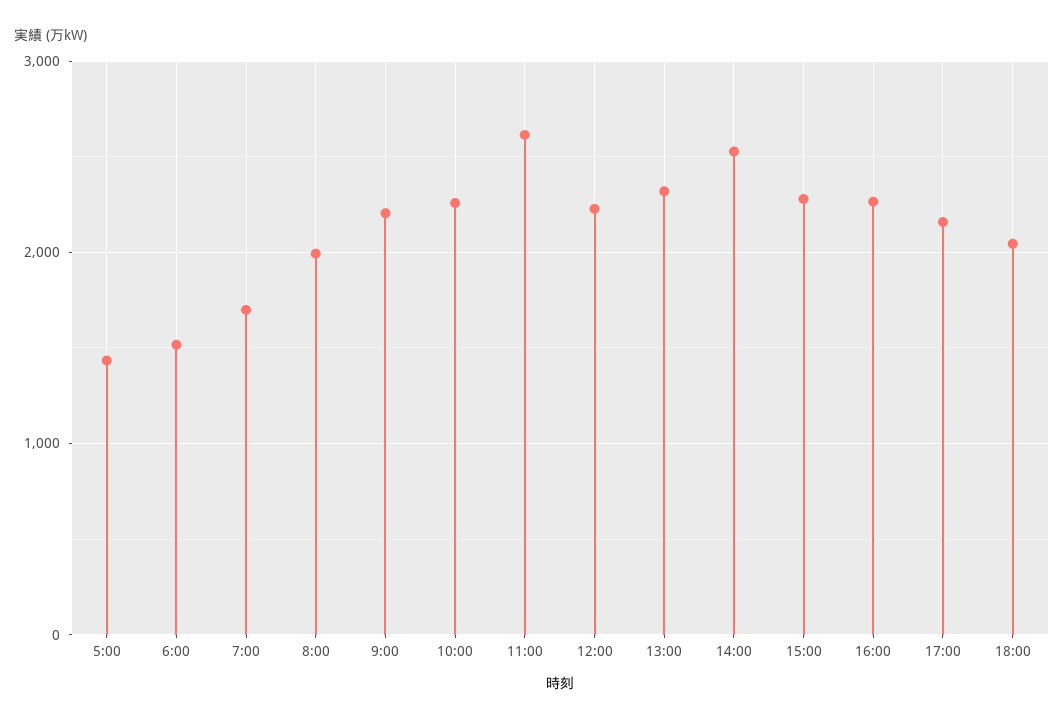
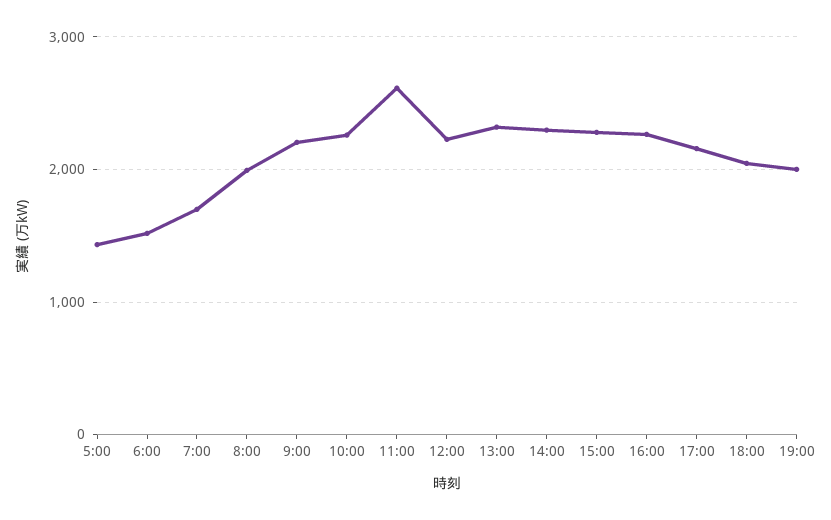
14:00: 2500 -> 2300
19:00: none -> 2000

